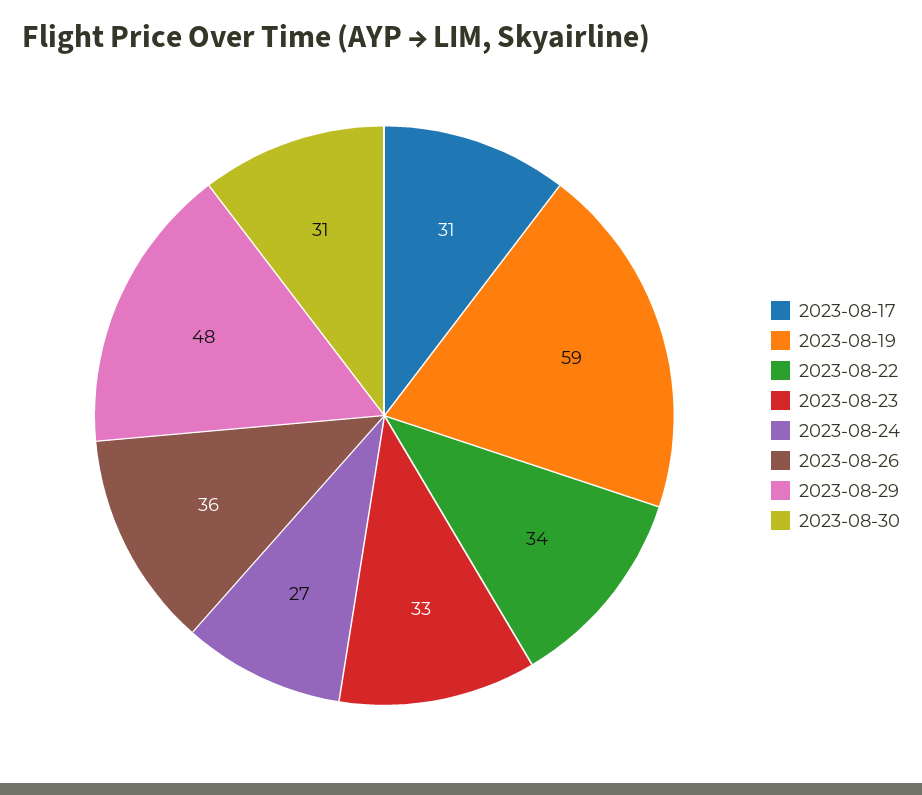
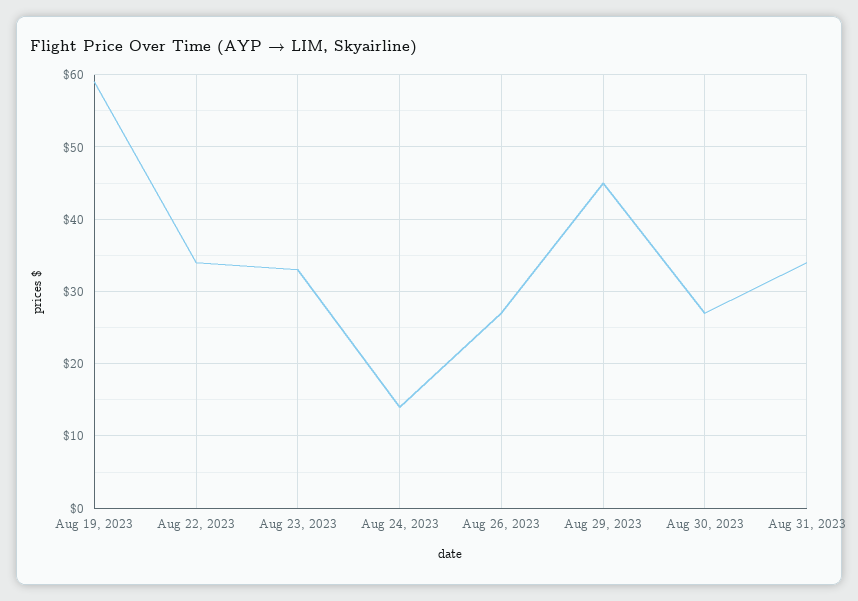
2023-08-17: 31 -> none
2023-08-24: 27 -> 14
2023-08-26: 36 -> 27
2023-08-29: 48 -> 45
2023-08-30: 31 -> 27
Aug 31, 2023: none -> 34

